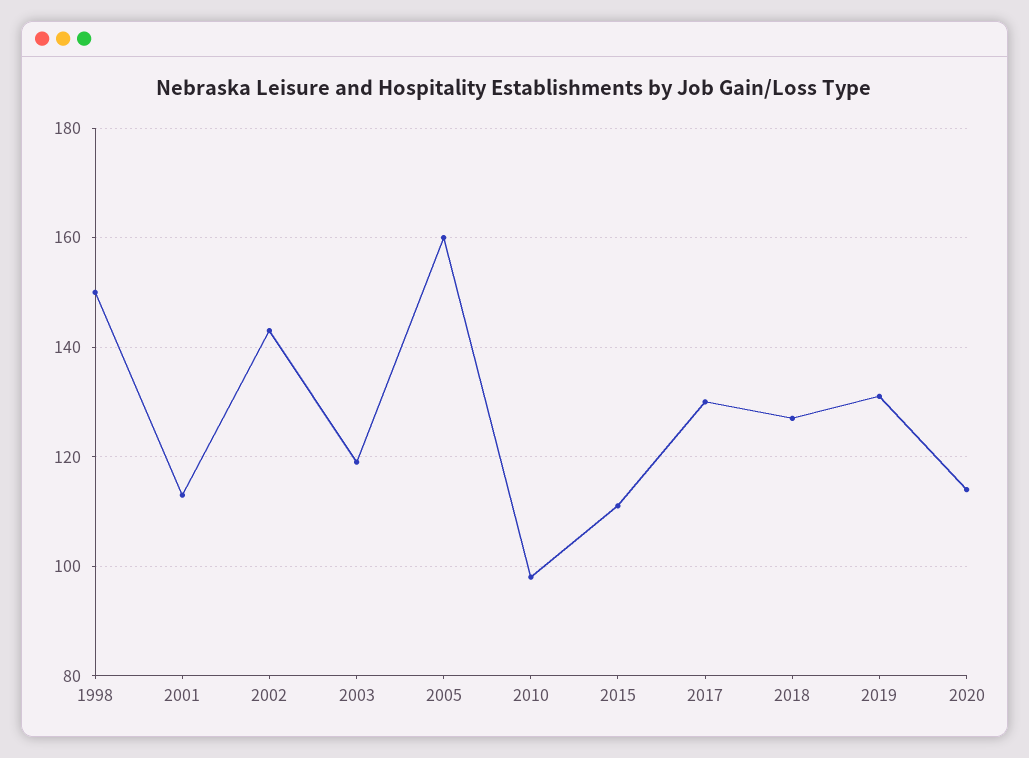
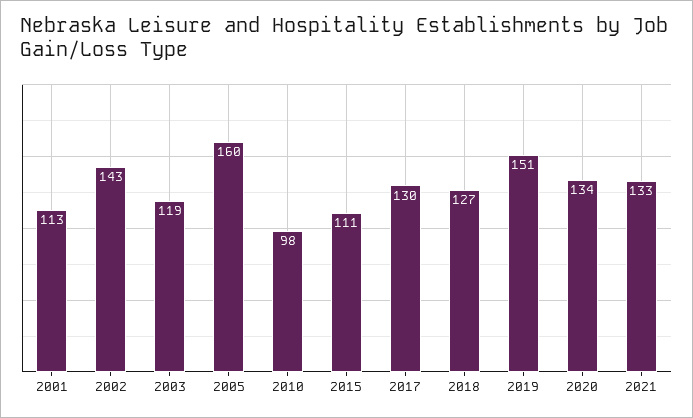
1998: 150 -> none
2019: 130 -> 151
2020: 115 -> 134
2021: none -> 133

